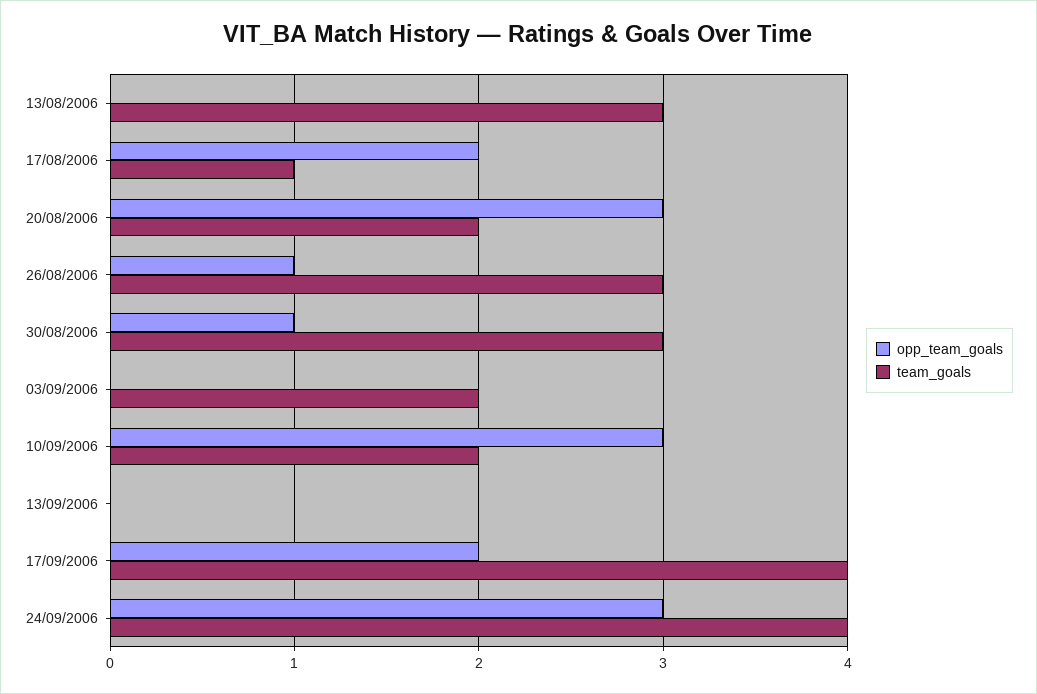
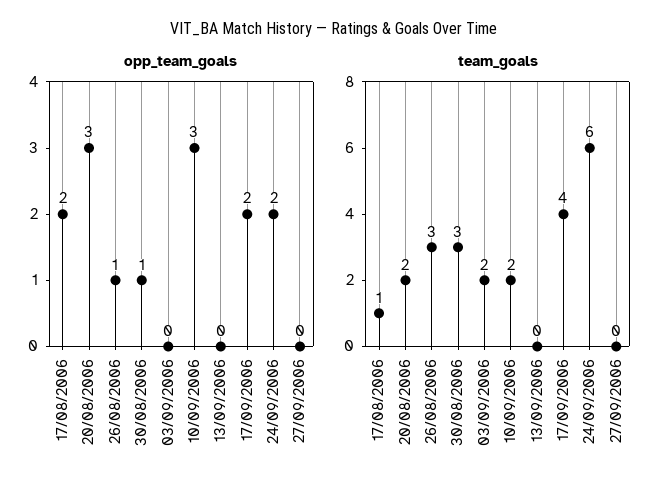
opp_team_goals, 13/08/2006: 0 -> none
team_goals, 13/08/2006: 3 -> none
opp_team_goals, 24/09/2006: 3 -> 2
team_goals, 24/09/2006: 4 -> 6
opp_team_goals, 27/09/2006: none -> 0
team_goals, 27/09/2006: none -> 0

